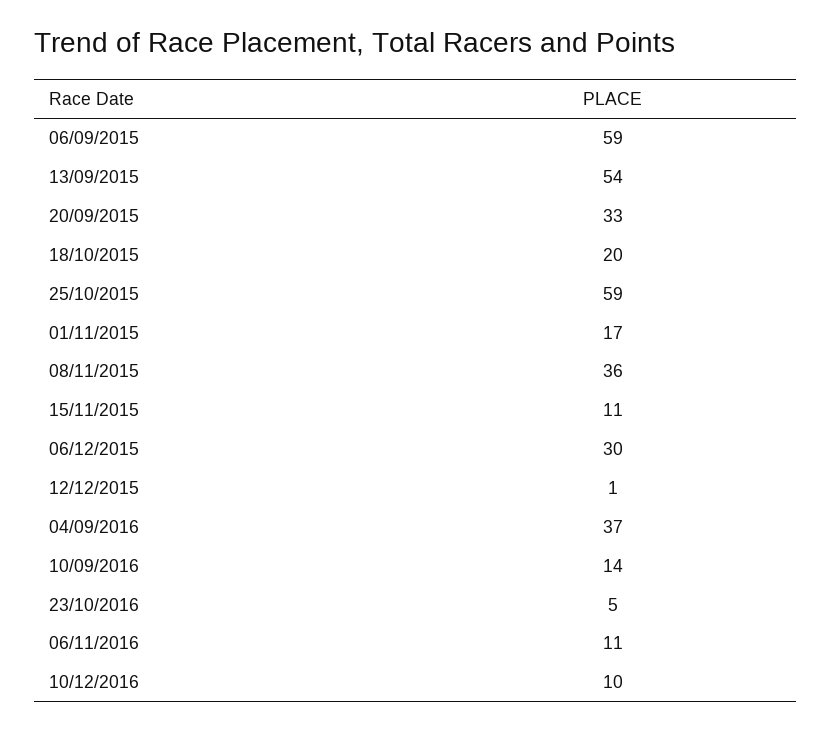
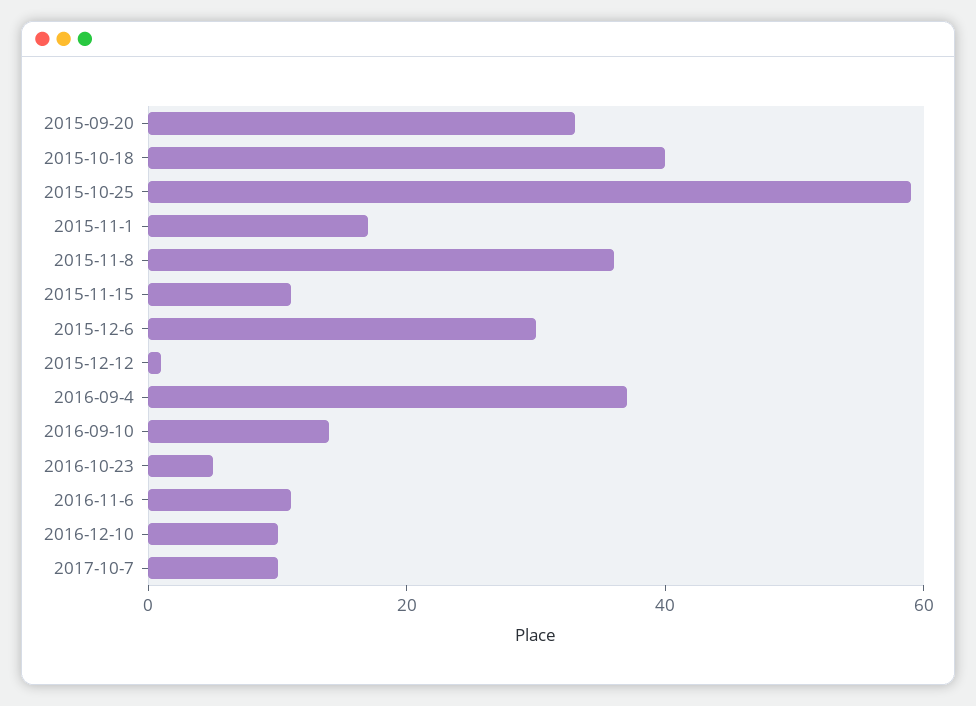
06/09/2015: 59 -> none
13/09/2015: 54 -> none
18/10/2015: 20 -> 40
2017-10-7: none -> 10

